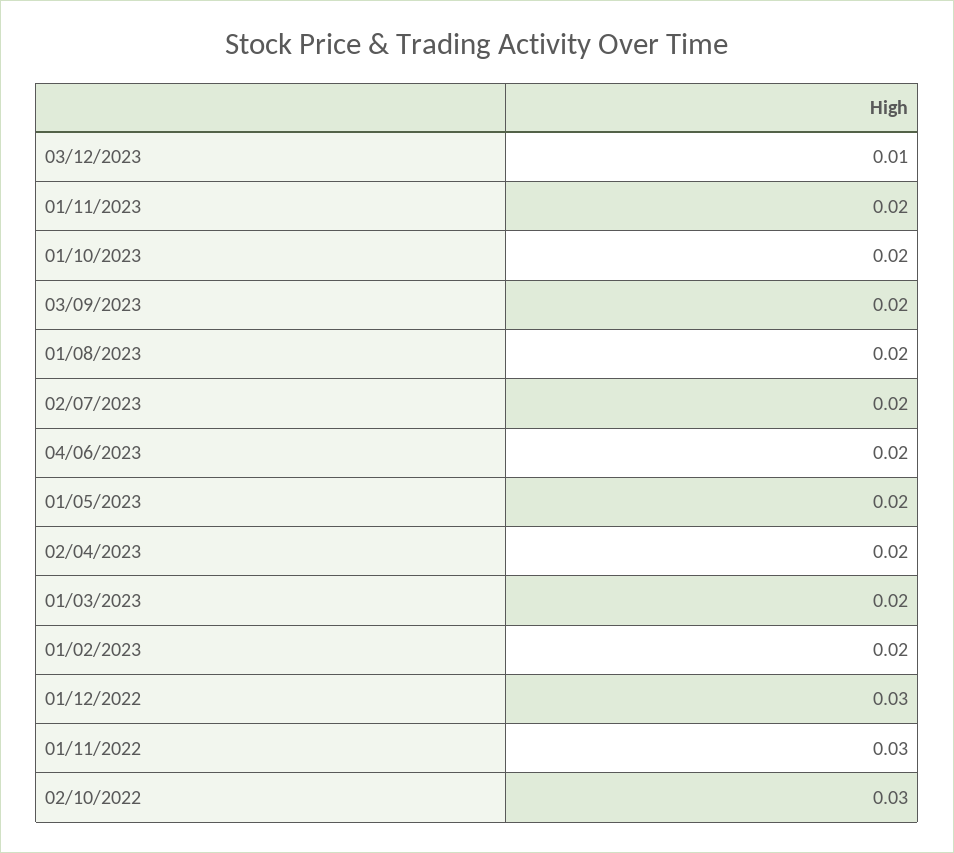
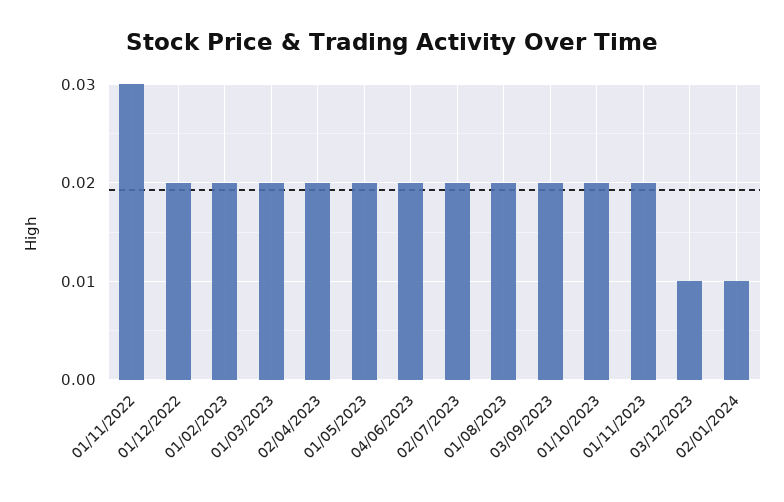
01/12/2022: 0.03 -> 0.02
02/10/2022: 0.03 -> none
02/01/2024: none -> 0.01

